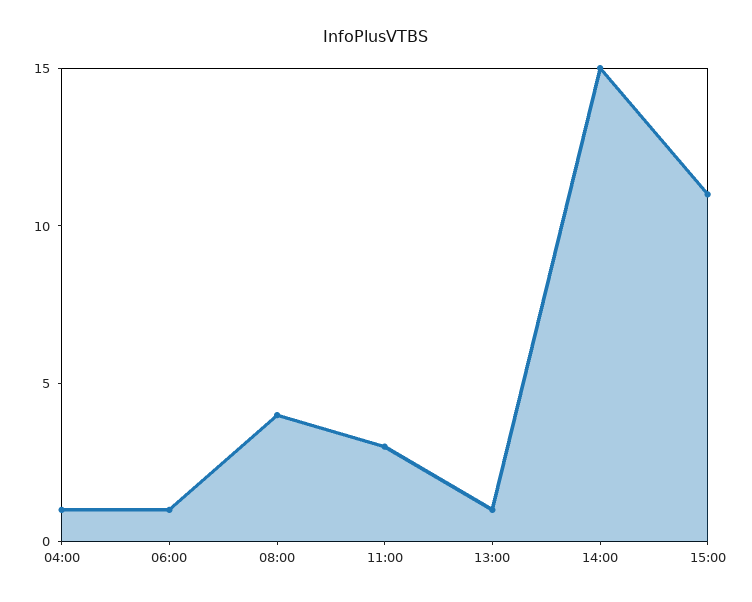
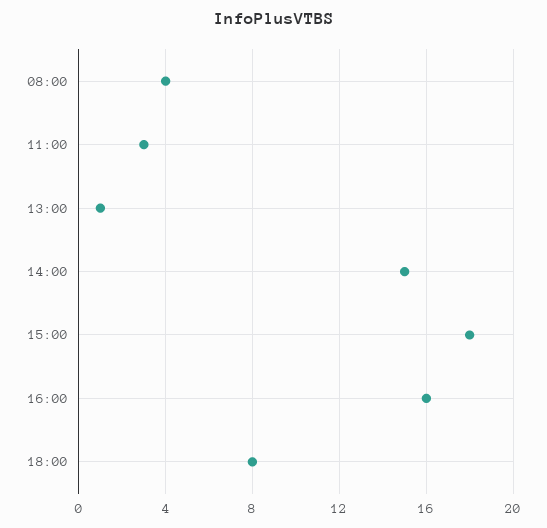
04:00: 1 -> none
06:00: 1 -> none
15:00: 11 -> 18
16:00: none -> 16
18:00: none -> 8

